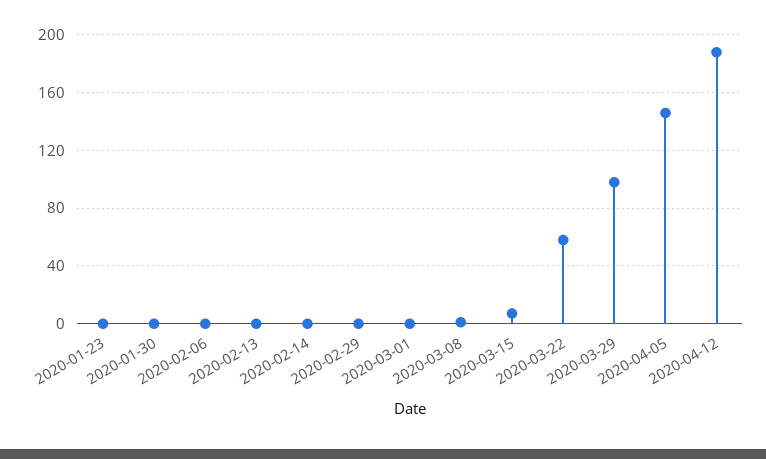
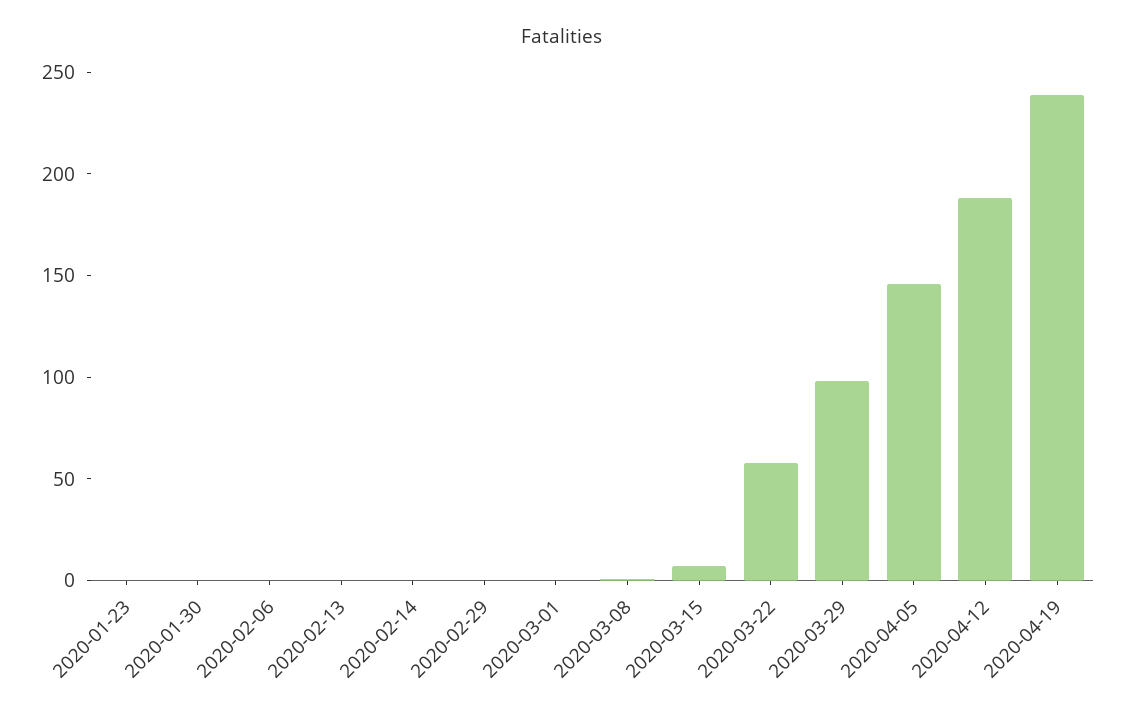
2020-04-19: none -> 240

